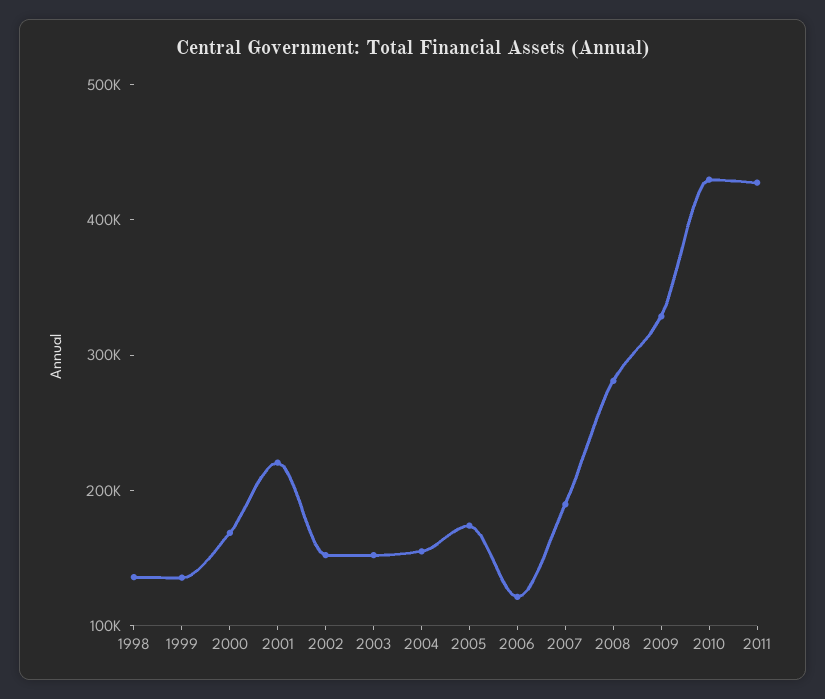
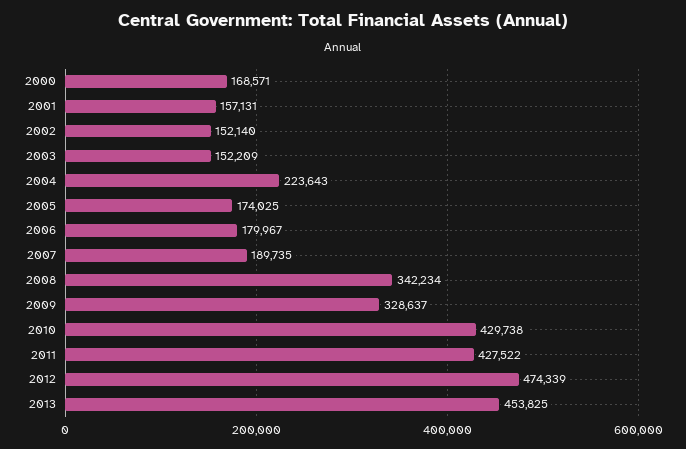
1998: 140000 -> none
1999: 140000 -> none
2001: 220000 -> 157131
2004: 160000 -> 223643
2006: 120000 -> 179967
2008: 280000 -> 342234
2012: none -> 474339
2013: none -> 453825

